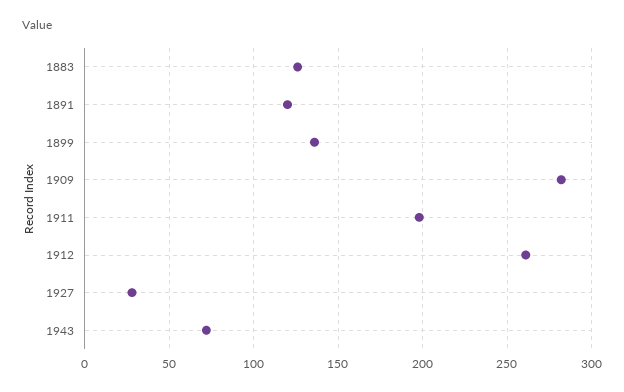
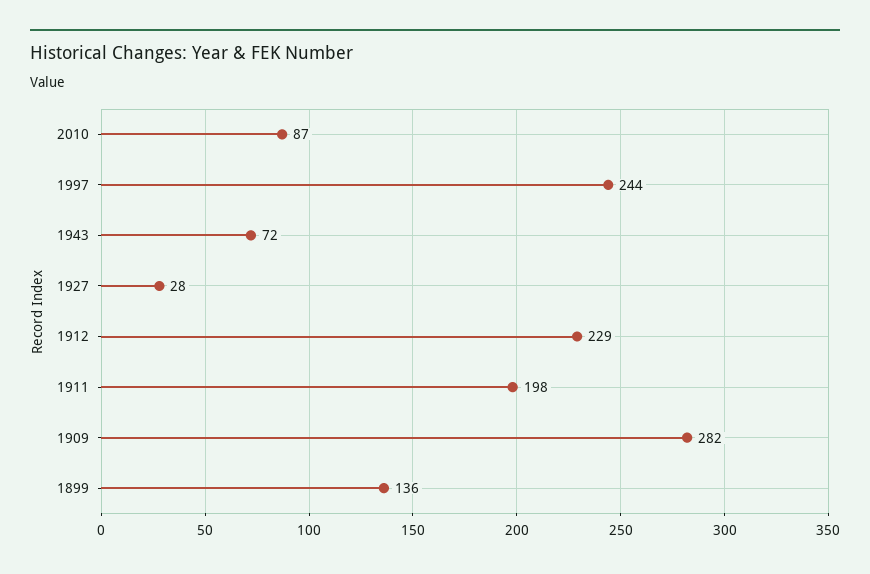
1883: 125 -> none
1891: 120 -> none
1912: 260 -> 229
2010: none -> 87
1997: none -> 244

